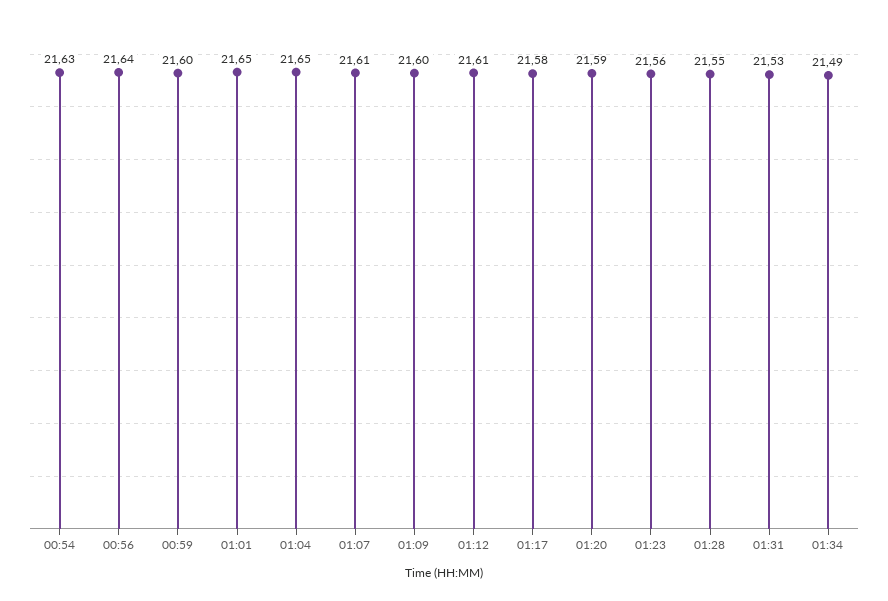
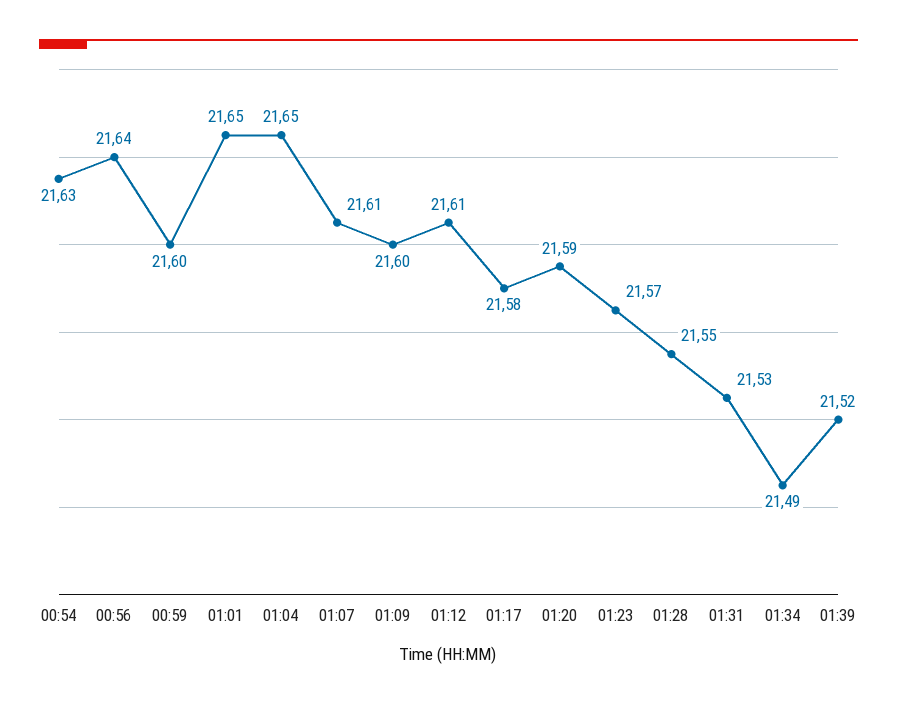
01:23: 21.56 -> 21.57
01:39: none -> 21.52

